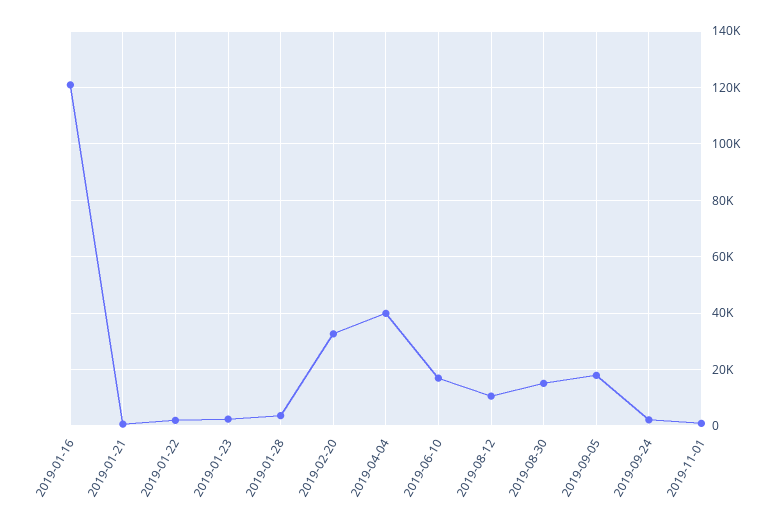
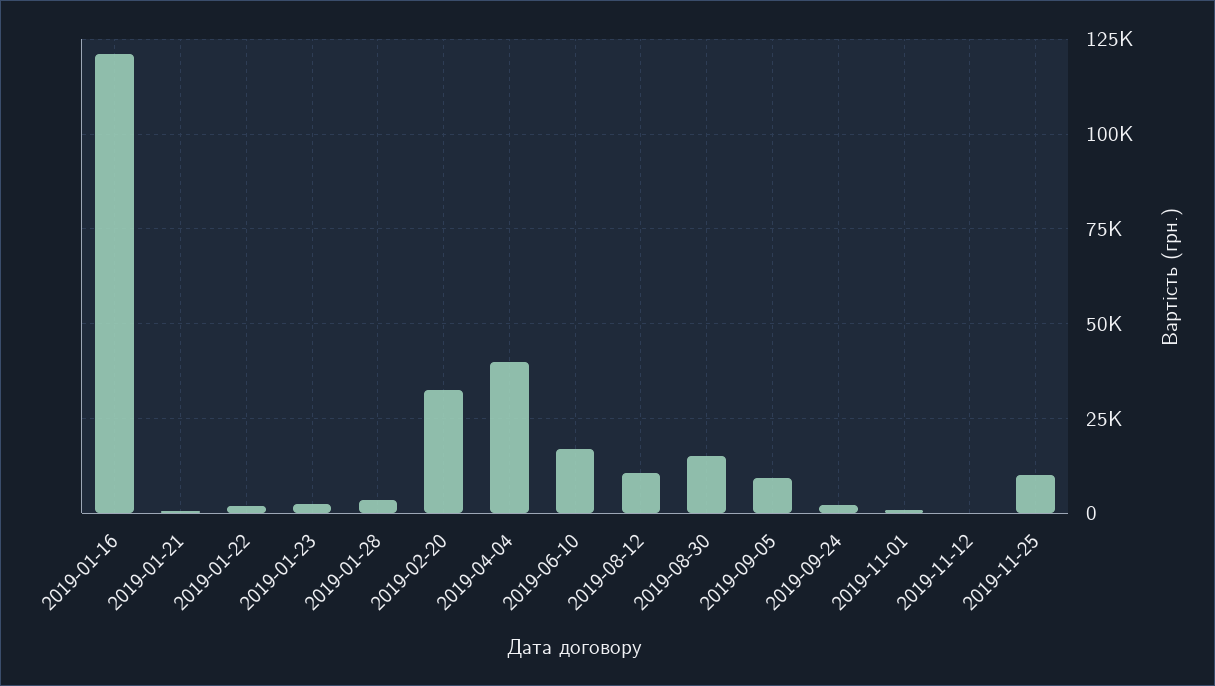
2019-09-05: 17500 -> 10000
2019-11-12: none -> 0
2019-11-25: none -> 10000

